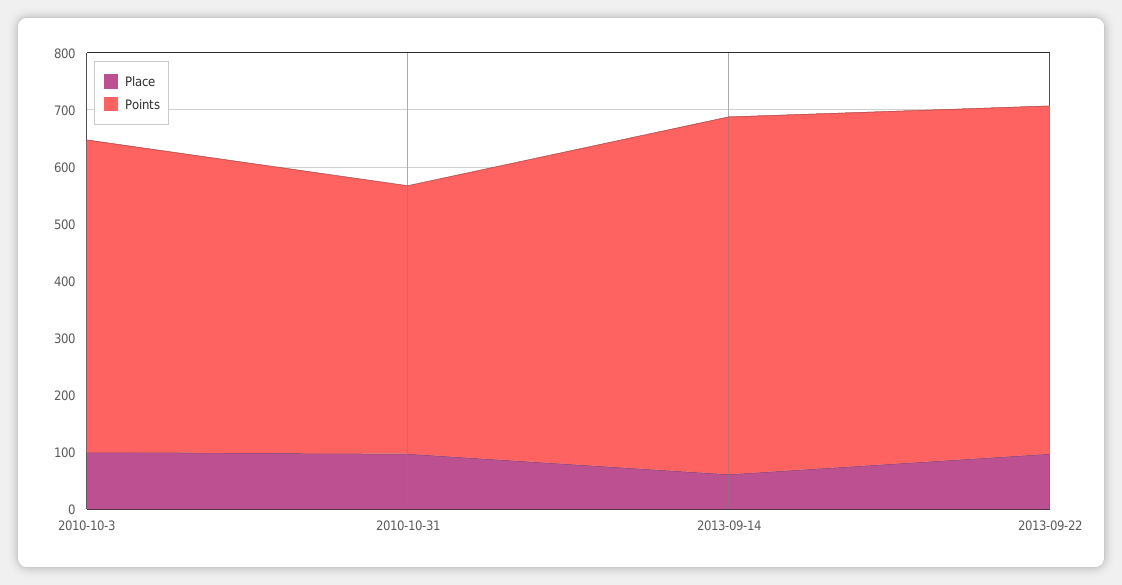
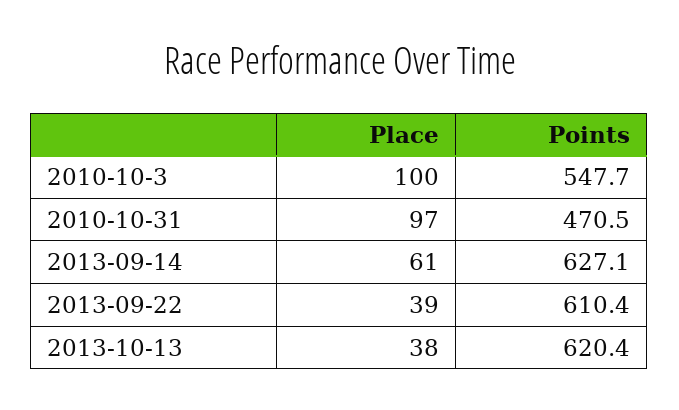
Place, 2013-09-22: 100 -> 39
Place, 2013-10-13: none -> 38
Points, 2013-10-13: none -> 620.4

